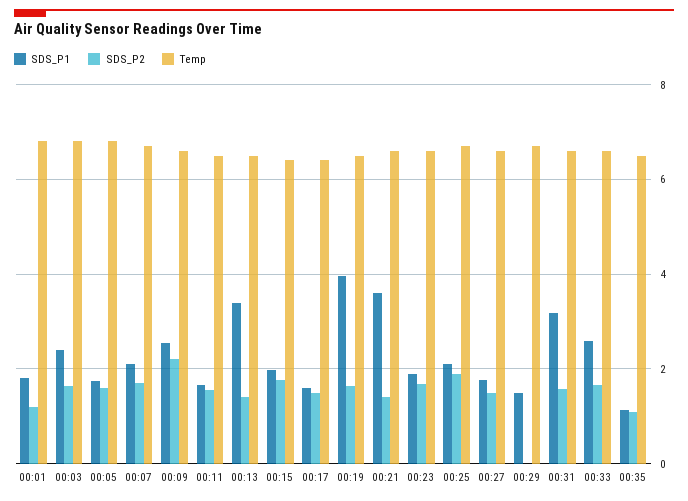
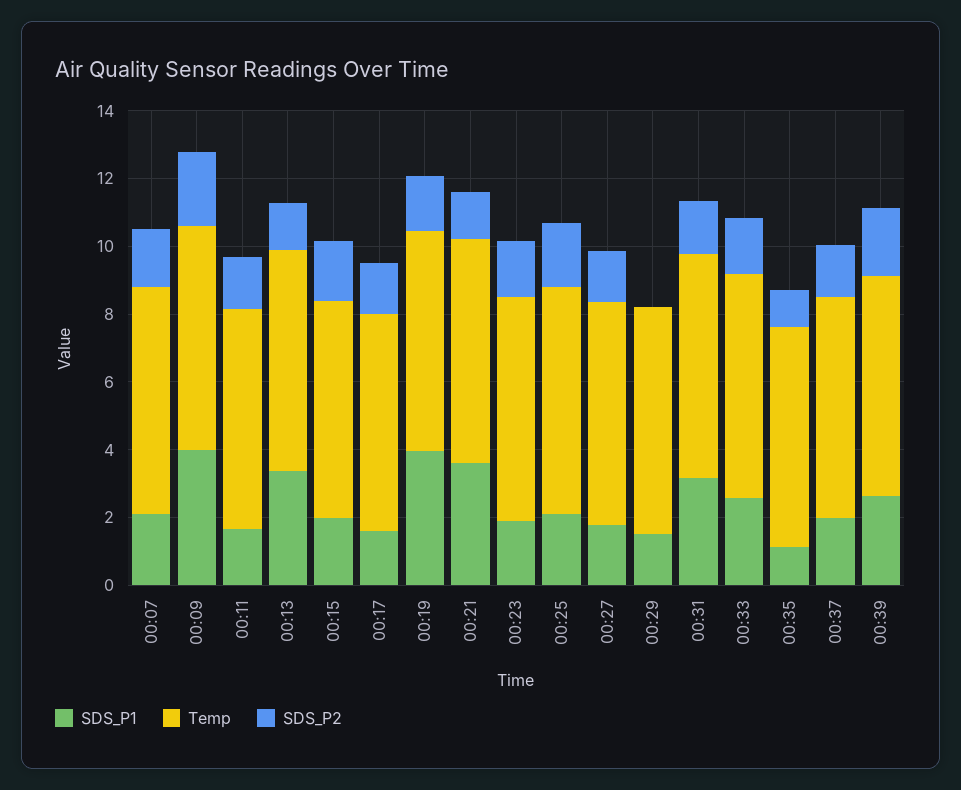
SDS_P1, 00:01: 1.8 -> none
SDS_P2, 00:01: 1.2 -> none
Temp, 00:01: 6.8 -> none
SDS_P1, 00:03: 2.4 -> none
SDS_P2, 00:03: 1.6 -> none
Temp, 00:03: 6.8 -> none
SDS_P1, 00:05: 1.8 -> none
SDS_P2, 00:05: 1.6 -> none
Temp, 00:05: 6.8 -> none
SDS_P1, 00:09: 2.6 -> 4
SDS_P1, 00:37: none -> 2
Temp, 00:37: none -> 6.5
SDS_P2, 00:37: none -> 1.5
SDS_P1, 00:39: none -> 2.5
Temp, 00:39: none -> 6.5
SDS_P2, 00:39: none -> 2

